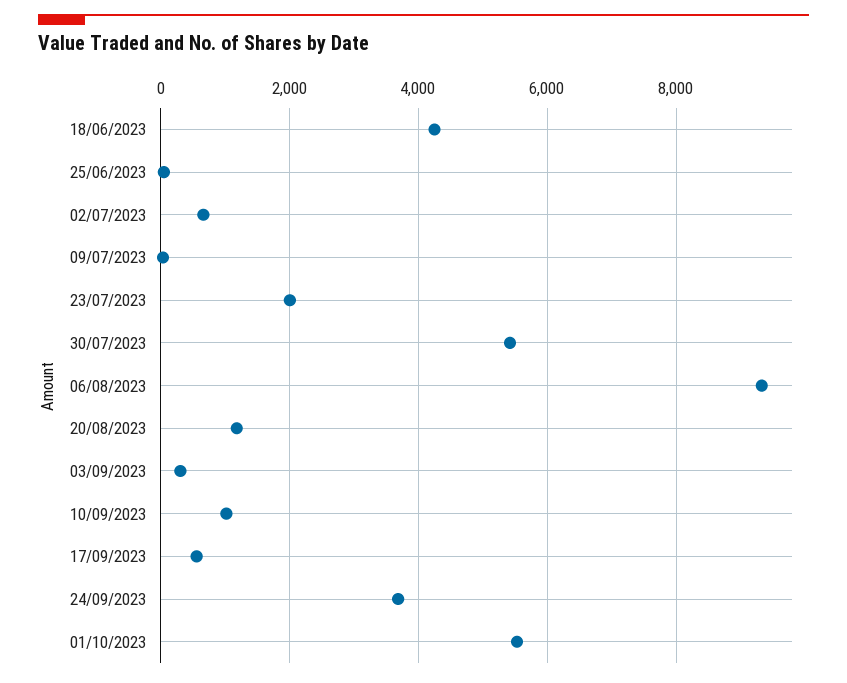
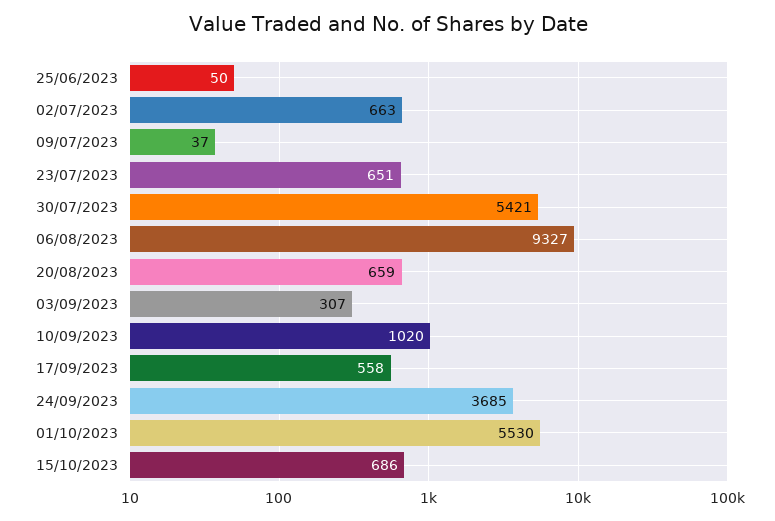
18/06/2023: 4200 -> none
23/07/2023: 2000 -> 651
20/08/2023: 1200 -> 659
15/10/2023: none -> 686

